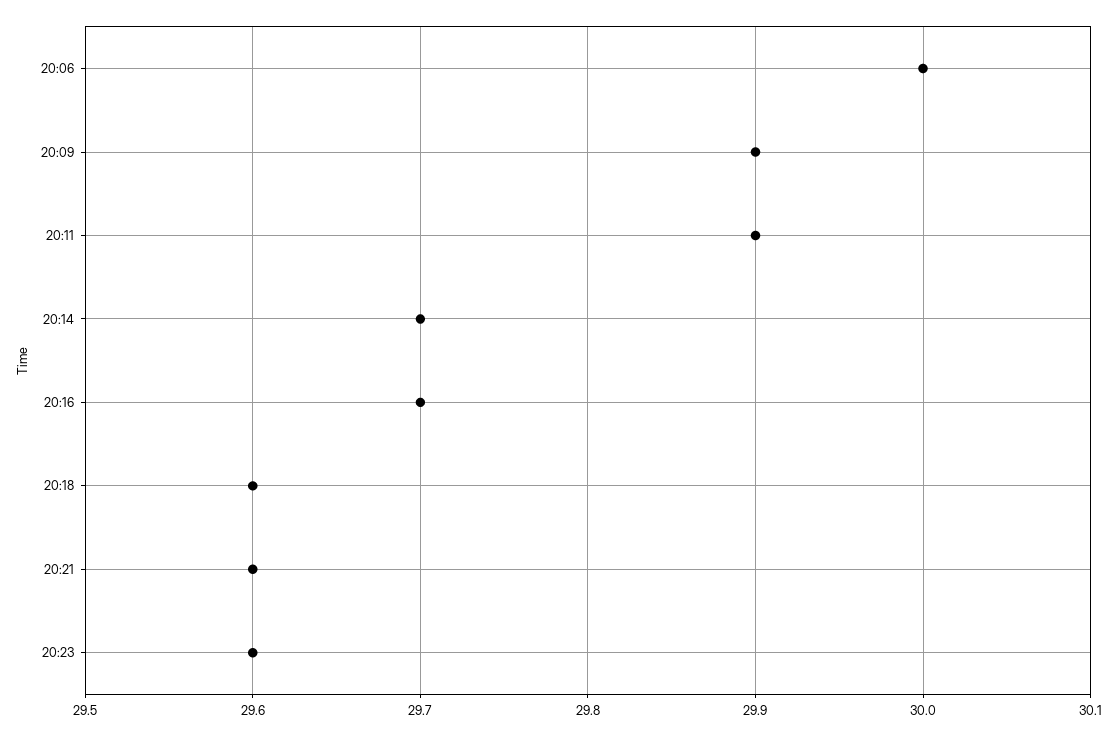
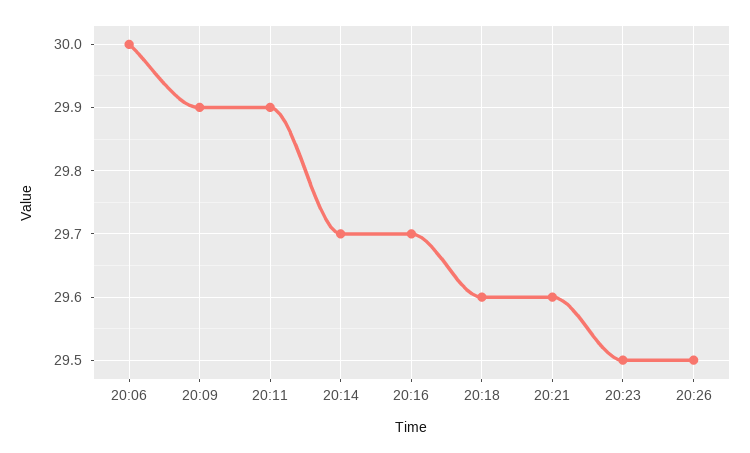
20:23: 29.6 -> 29.5
20:26: none -> 29.5

